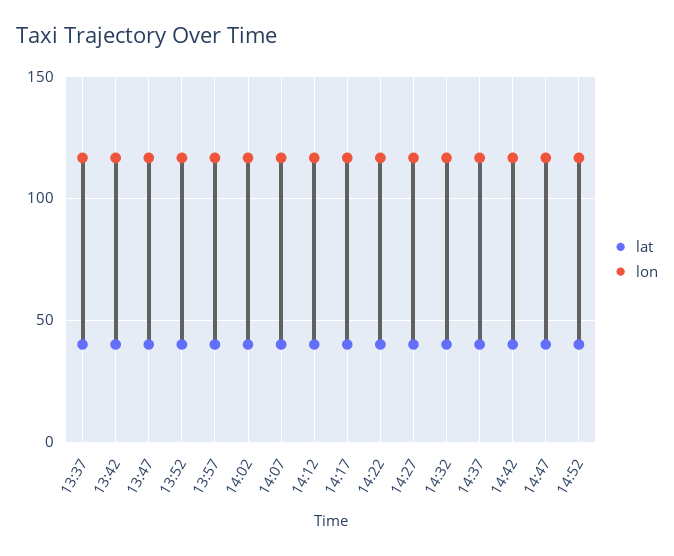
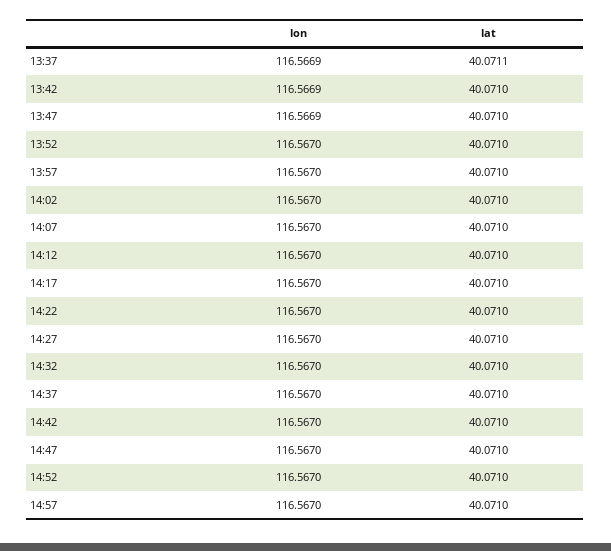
lon, 14:57: none -> 116.567
lat, 14:57: none -> 40.071

